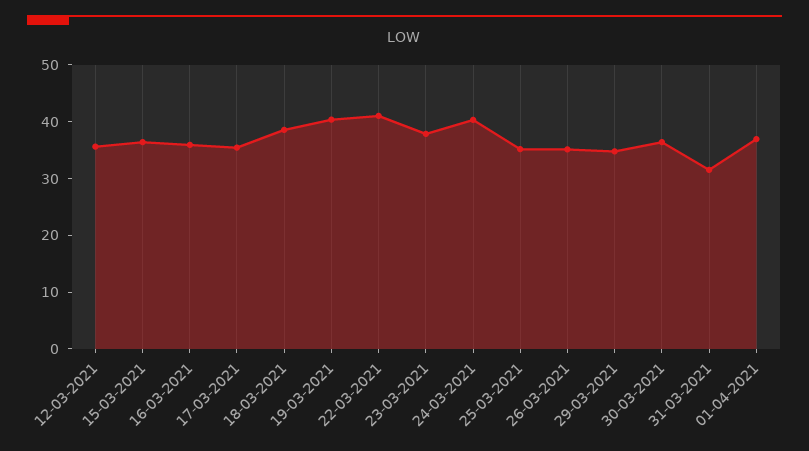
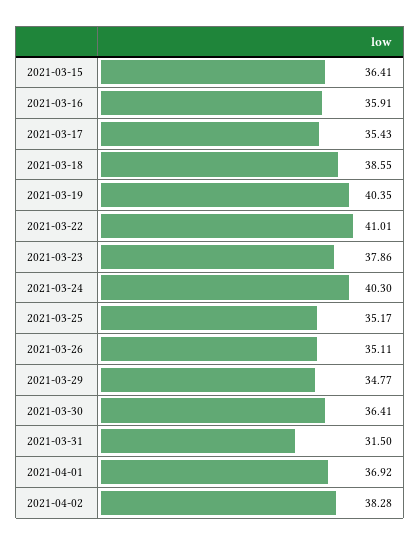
12-03-2021: 36 -> none
2021-04-02: none -> 38.28

